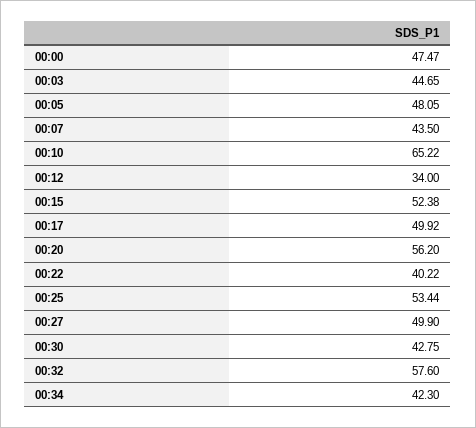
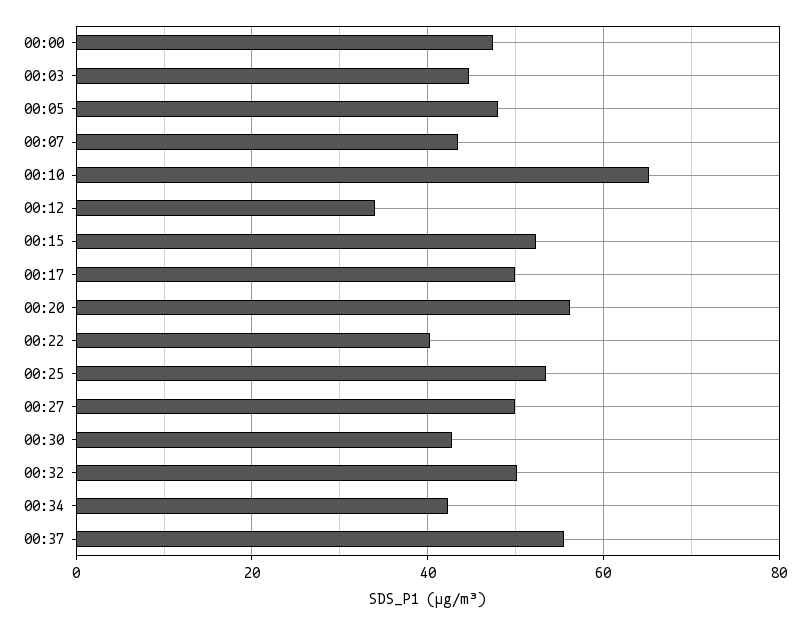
00:32: 57.6 -> 50
00:37: none -> 56

